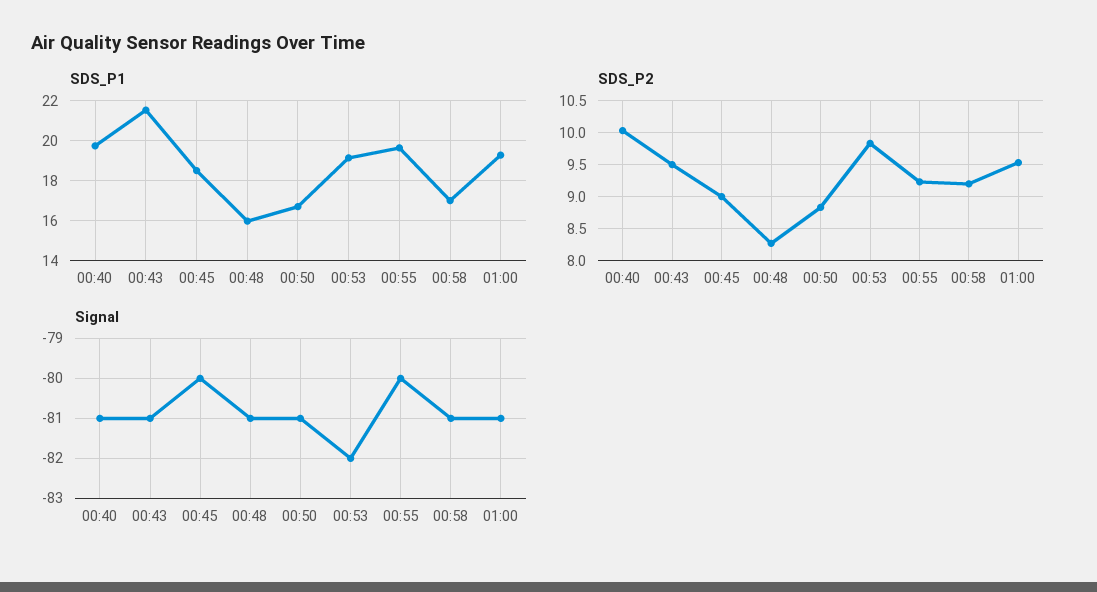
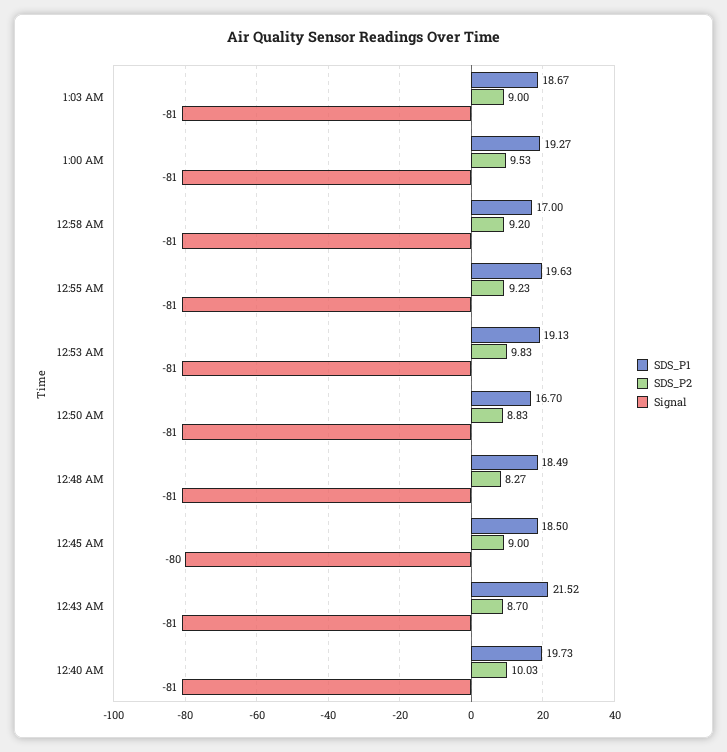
SDS_P1, 00:48: 16 -> 18.49
SDS_P2, 00:43: 9.5 -> 8.7
Signal, 00:53: -82 -> -81
Signal, 00:55: -80 -> -81
SDS_P1, 1:03 AM: none -> 18.67
SDS_P2, 1:03 AM: none -> 9
Signal, 1:03 AM: none -> -81

